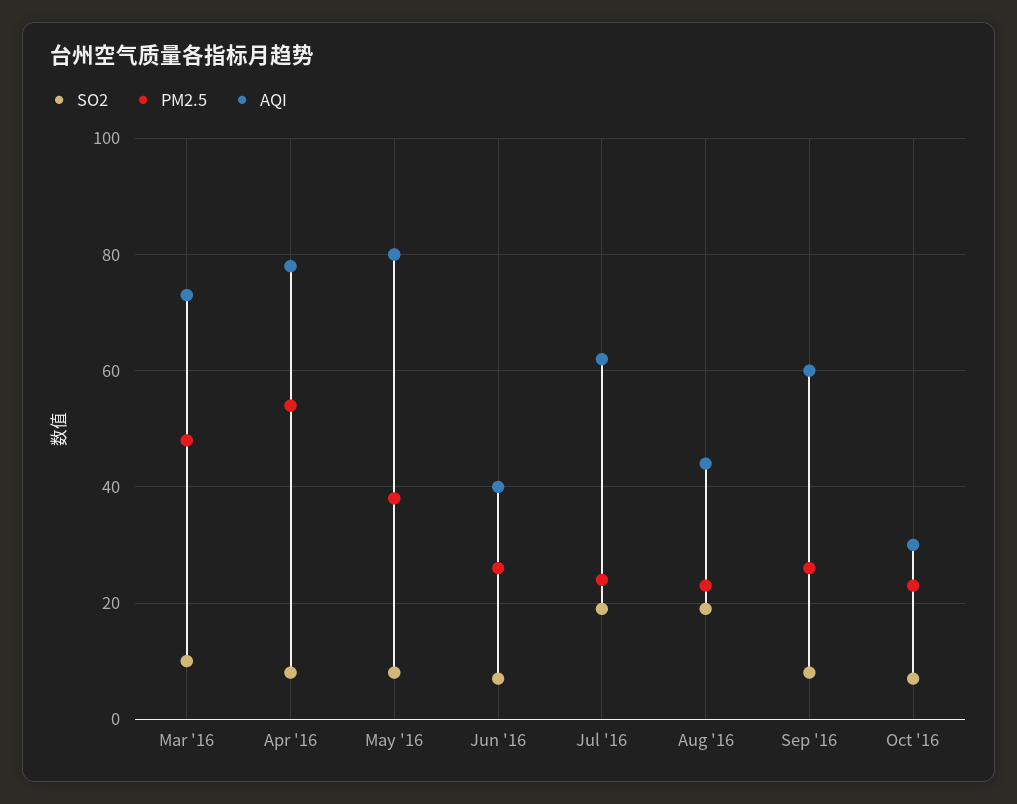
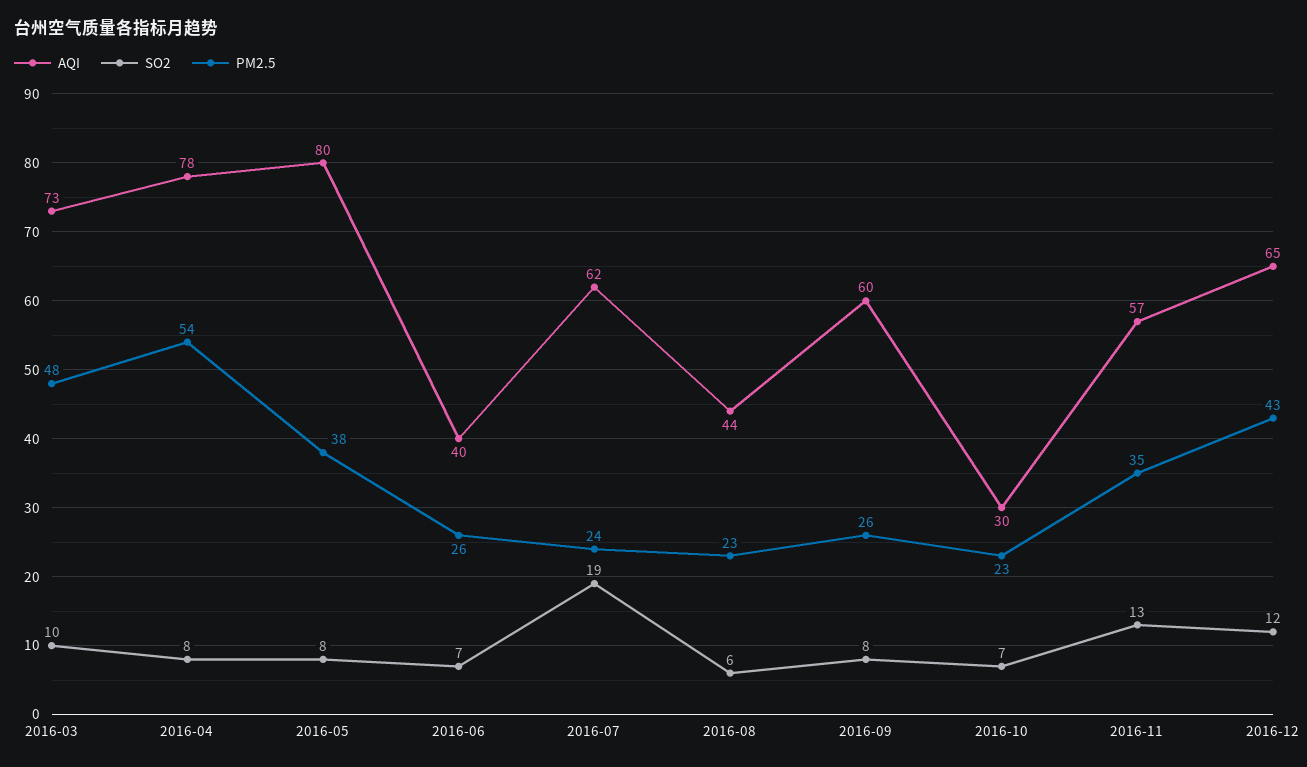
SO2, Aug '16: 20 -> 6
AQI, 2016-11: none -> 57
SO2, 2016-11: none -> 13
PM2.5, 2016-11: none -> 35
AQI, 2016-12: none -> 65
SO2, 2016-12: none -> 12
PM2.5, 2016-12: none -> 43

